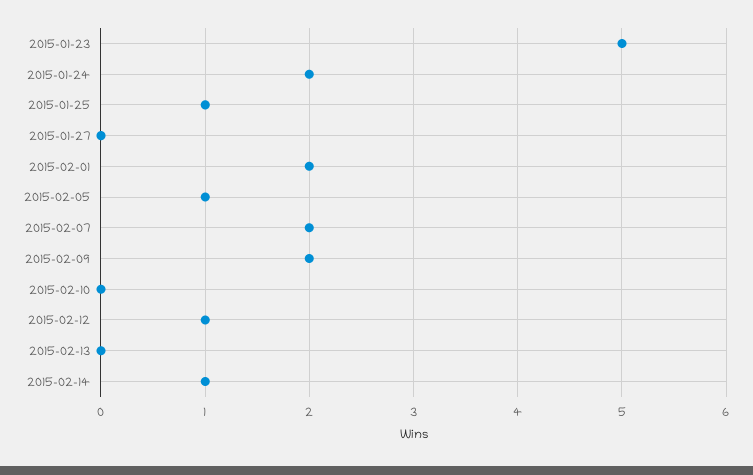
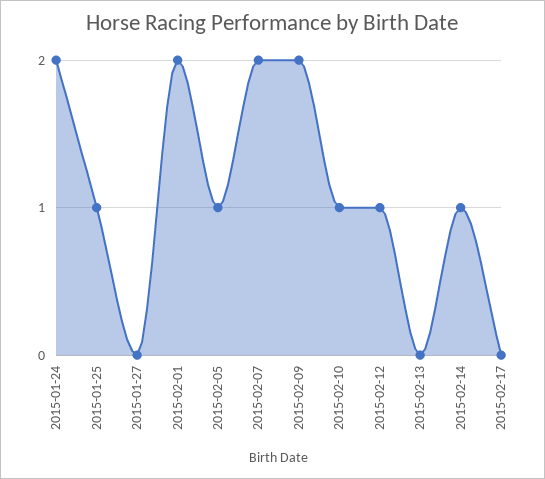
2015-01-23: 5 -> none
2015-02-10: 0 -> 1
2015-02-17: none -> 0

